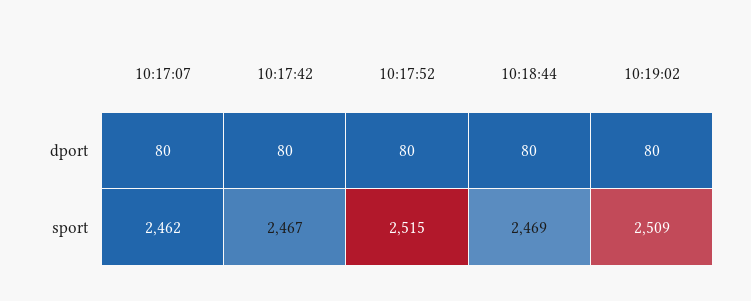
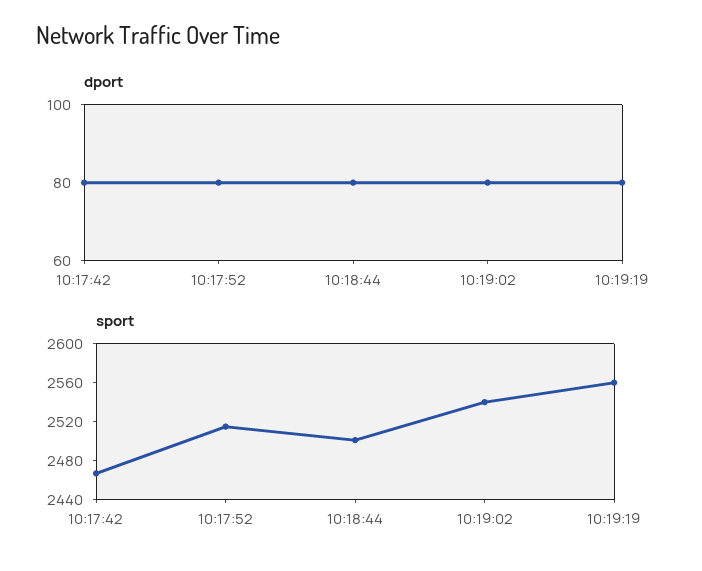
dport, 10:17:07: 80 -> none
sport, 10:17:07: 2462 -> none
sport, 10:18:44: 2469 -> 2500
sport, 10:19:02: 2509 -> 2540
dport, 10:19:19: none -> 80
sport, 10:19:19: none -> 2560

